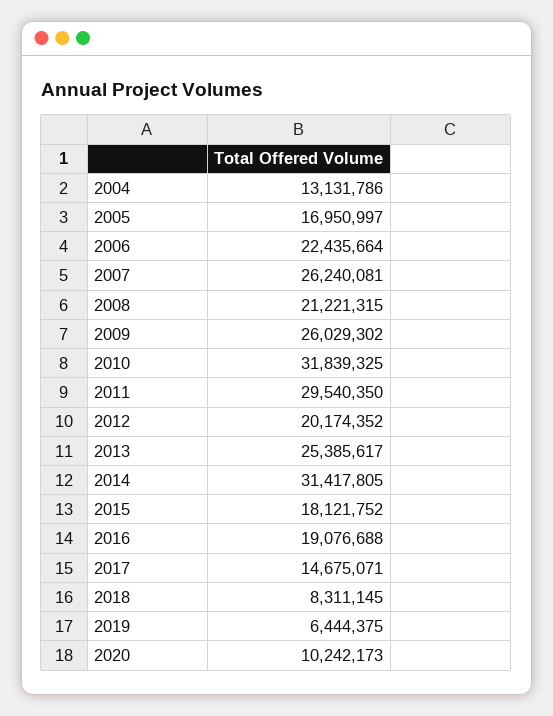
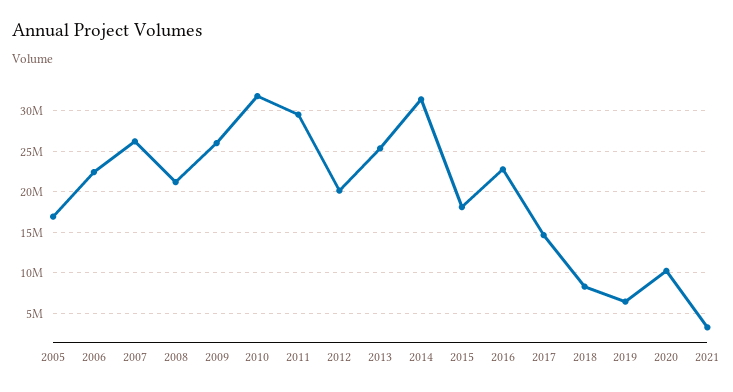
2004: 13131786 -> none
2016: 19076688 -> 23000000
2021: none -> 3000000

